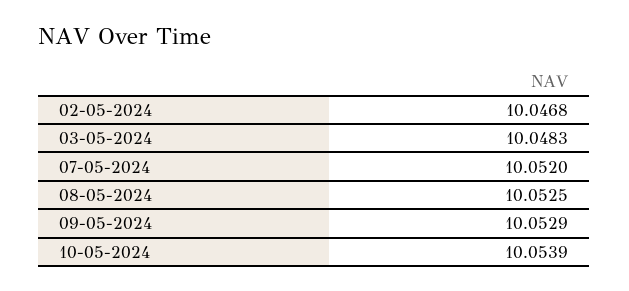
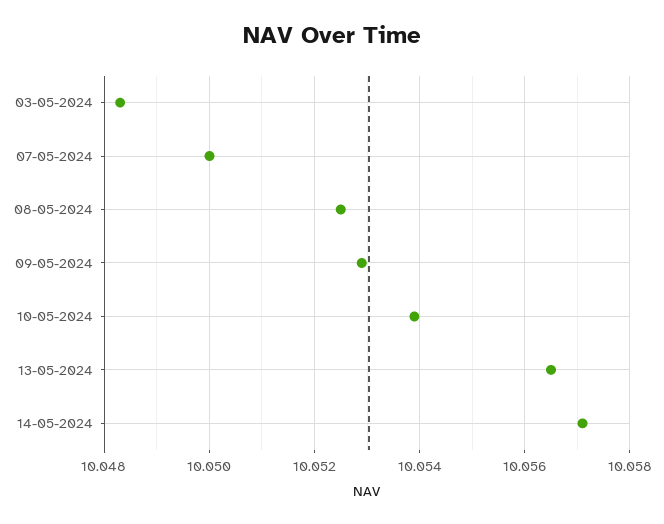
02-05-2024: 10.0468 -> none
07-05-2024: 10.052 -> 10.05
13-05-2024: none -> 10.0565
14-05-2024: none -> 10.057

